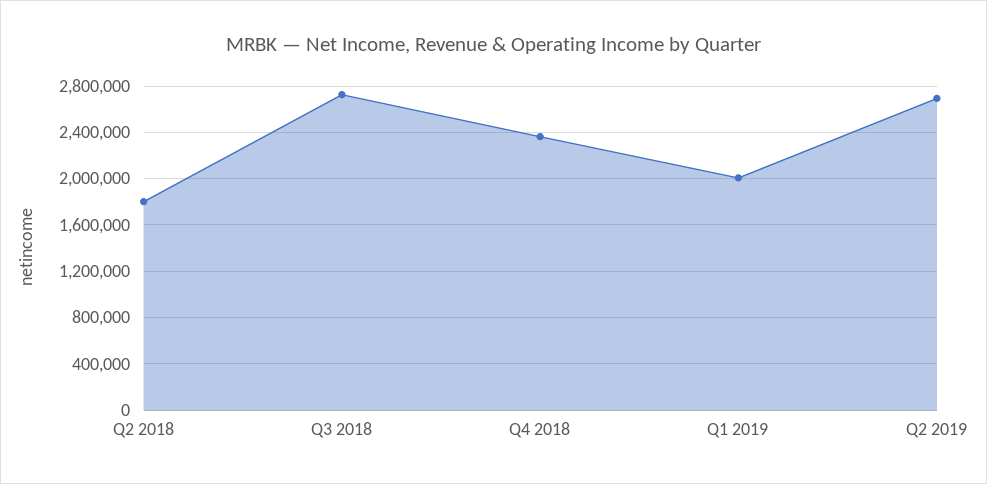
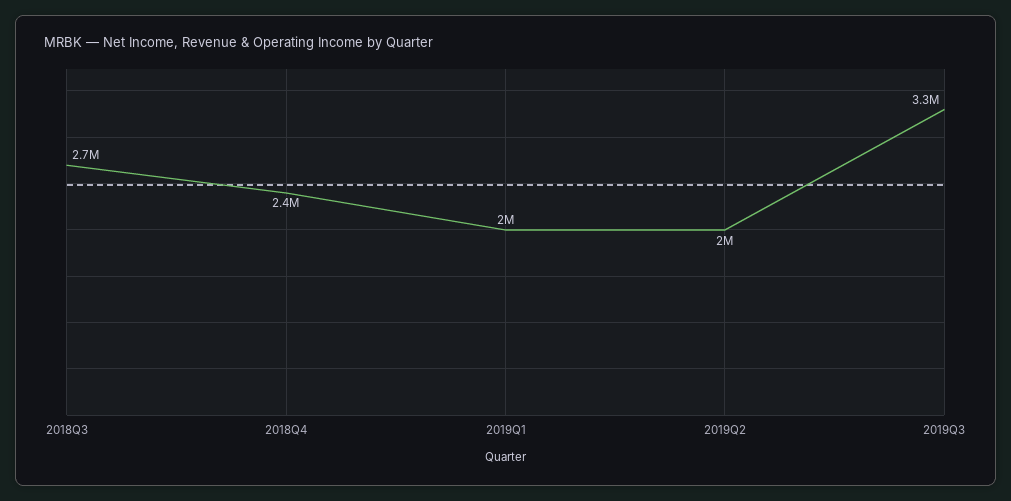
Q2 2018: 1800000 -> none
Q2 2019: 2700000 -> 2000000
2019Q3: none -> 3300000

